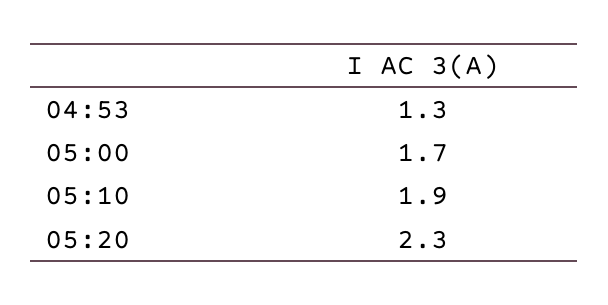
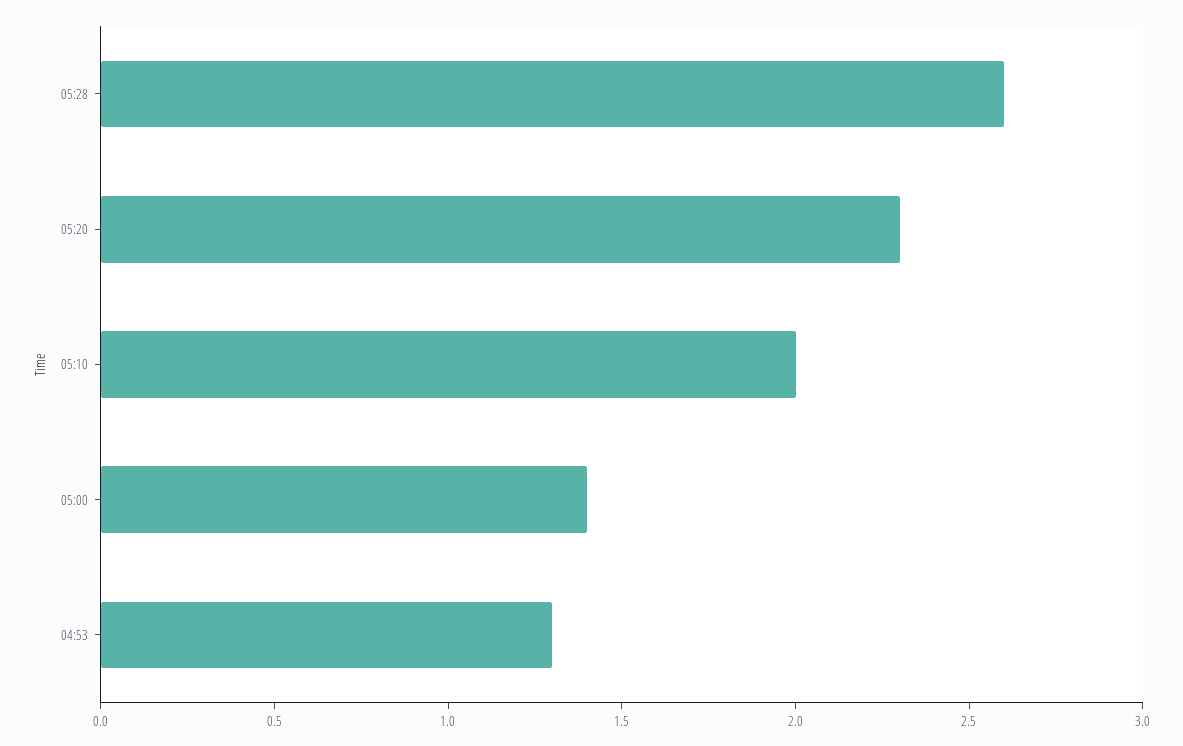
05:00: 1.7 -> 1.4
05:10: 1.9 -> 2
05:28: none -> 2.6

